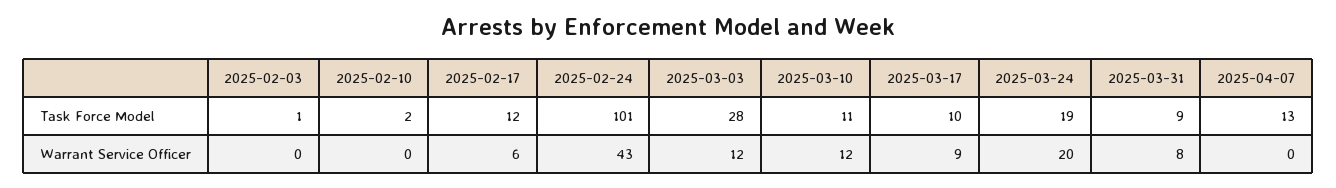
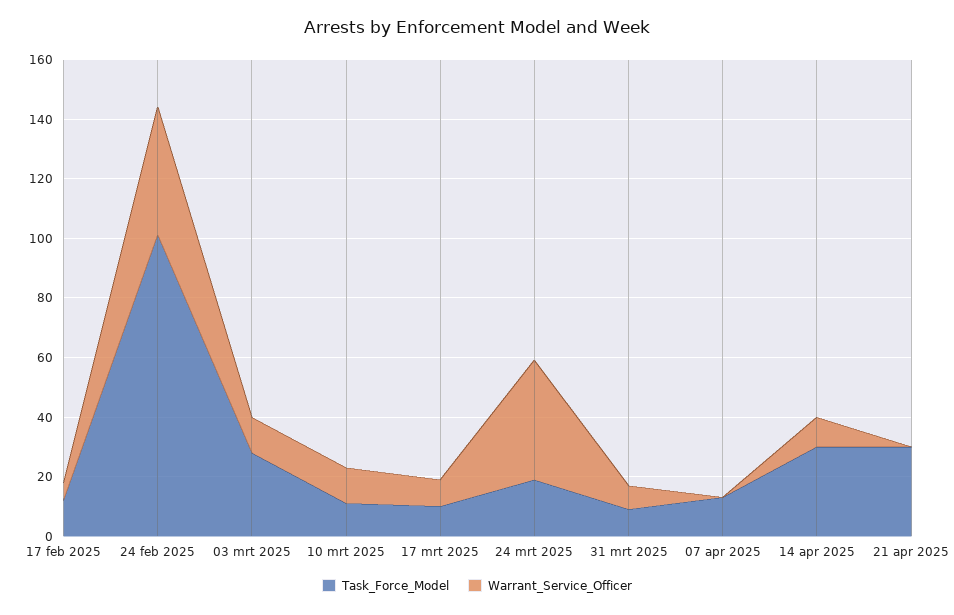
Task Force Model, 2025-02-03: 1 -> none
Task Force Model, 2025-02-10: 2 -> none
Warrant Service Officer, 2025-02-03: 0 -> none
Warrant Service Officer, 2025-02-10: 0 -> none
Warrant Service Officer, 2025-03-24: 20 -> 40
Task Force Model, 14 apr 2025: none -> 30
Warrant Service Officer, 14 apr 2025: none -> 10
Task Force Model, 21 apr 2025: none -> 30
Warrant Service Officer, 21 apr 2025: none -> 0

